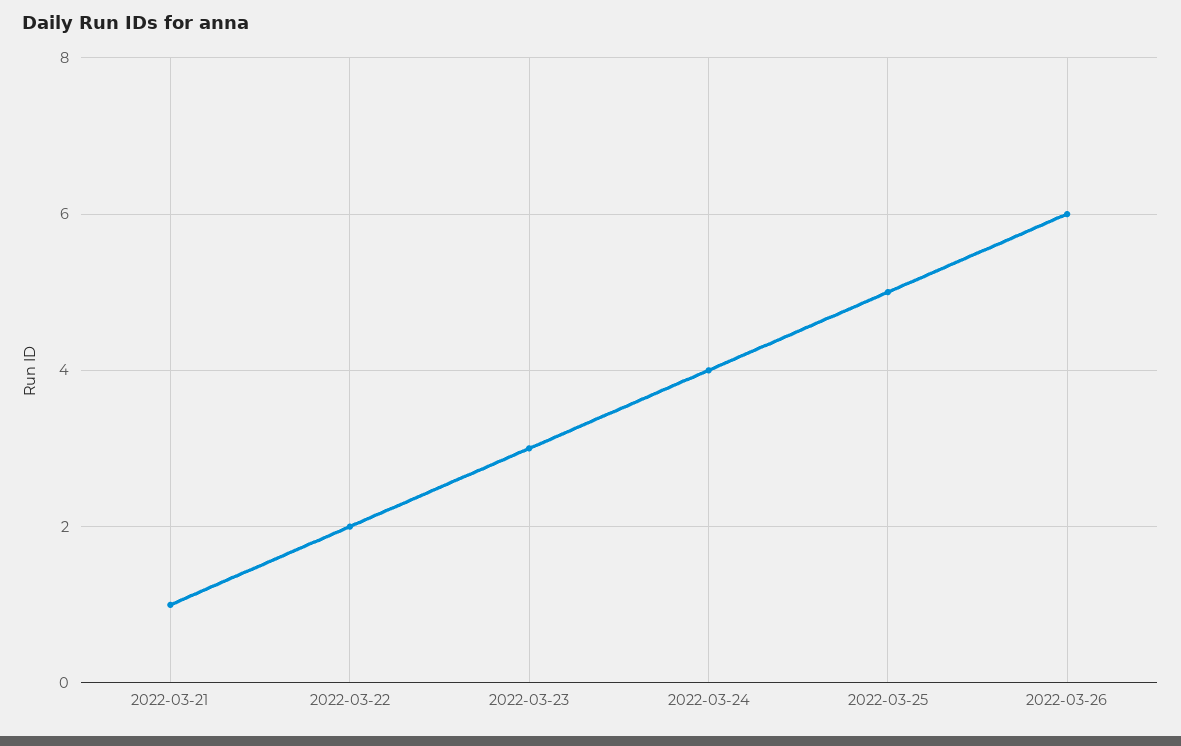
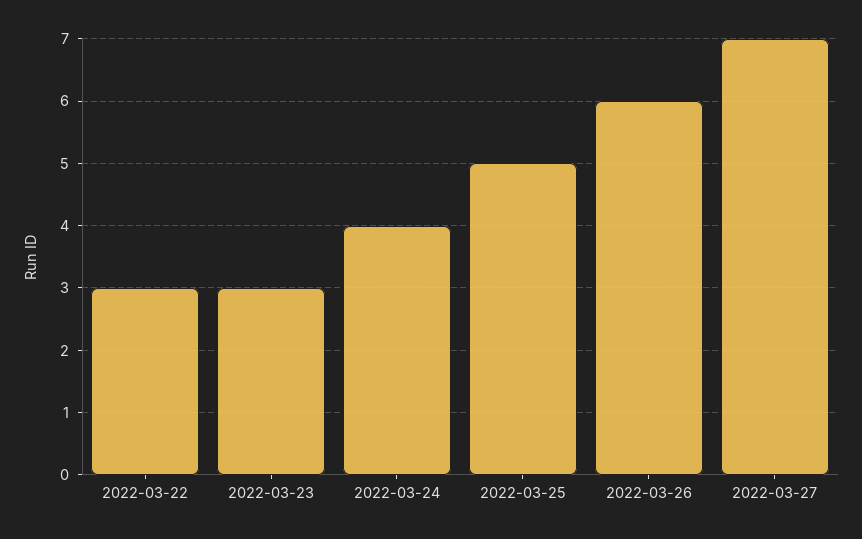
2022-03-21: 1 -> none
2022-03-22: 2 -> 3
2022-03-27: none -> 7

